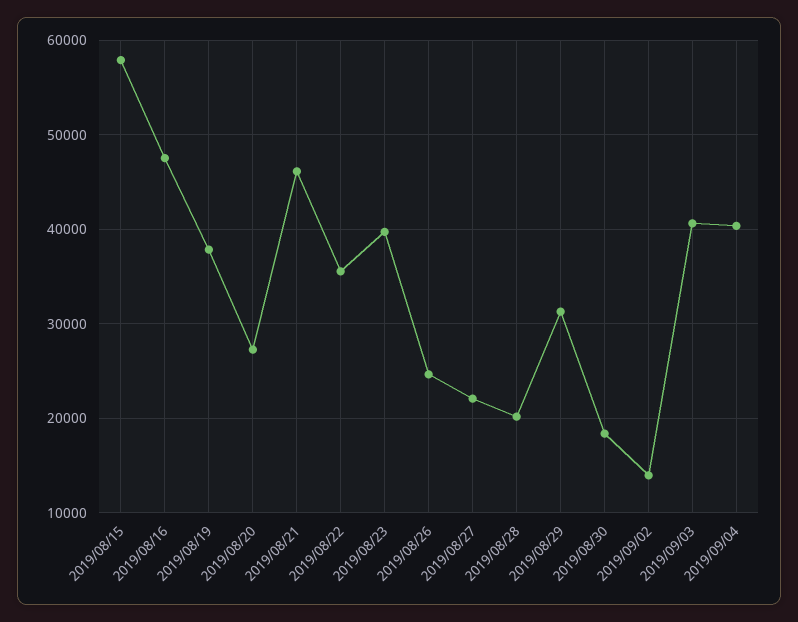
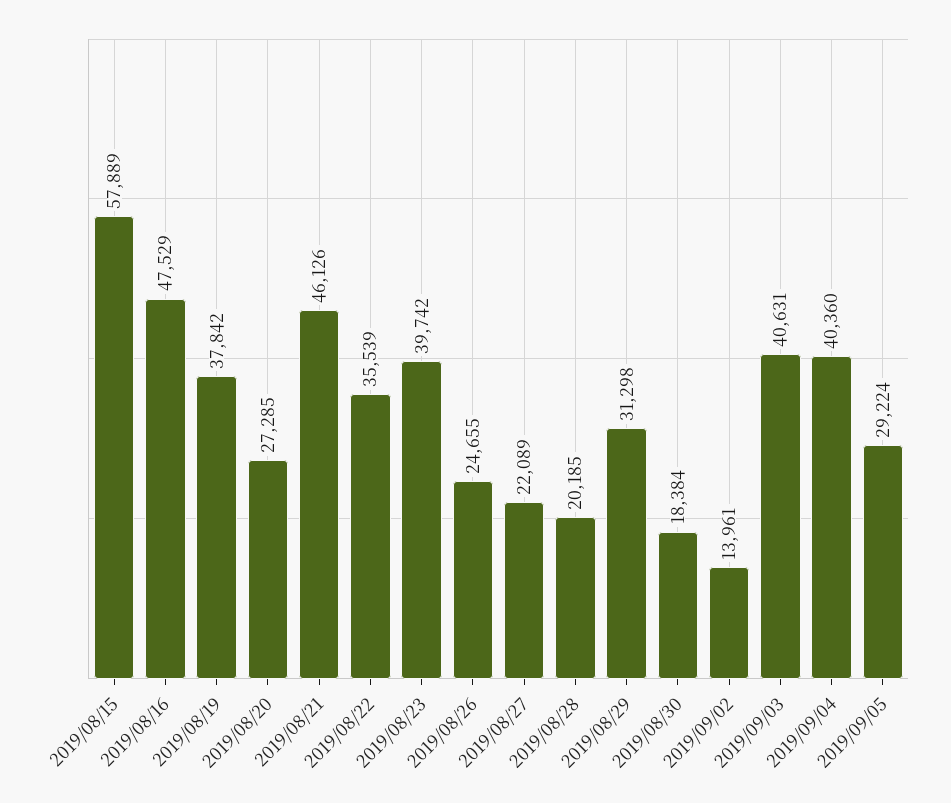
2019/09/05: none -> 29224

